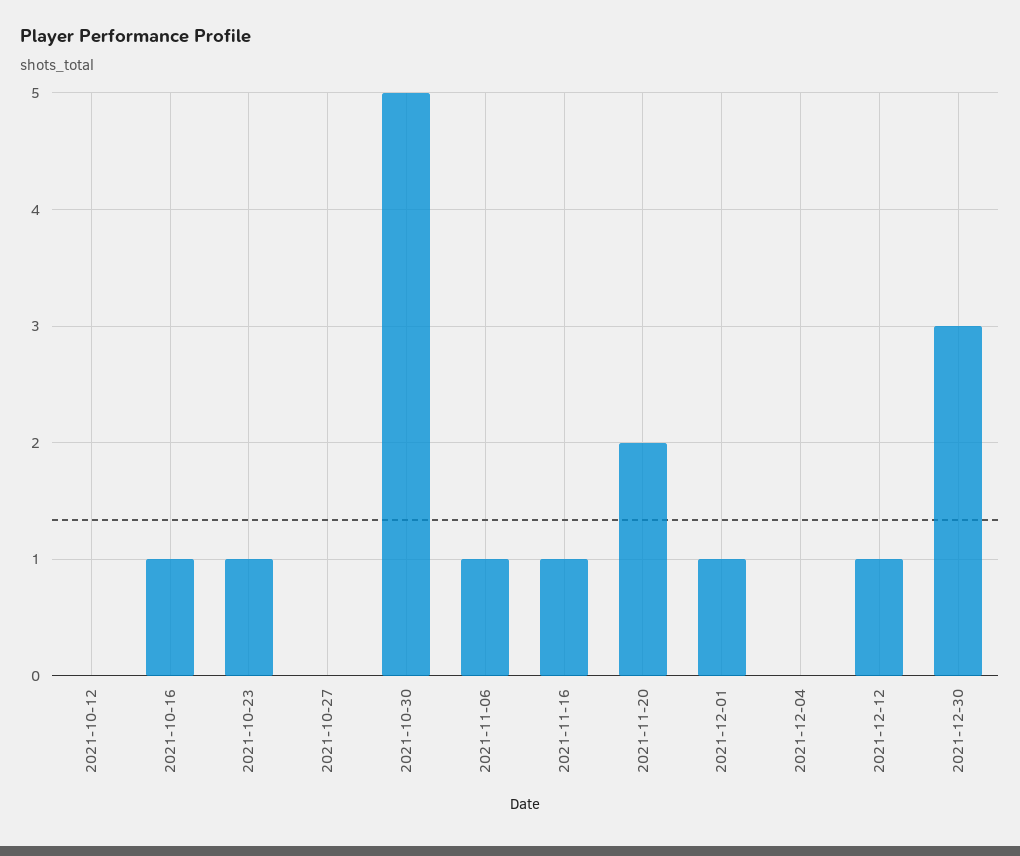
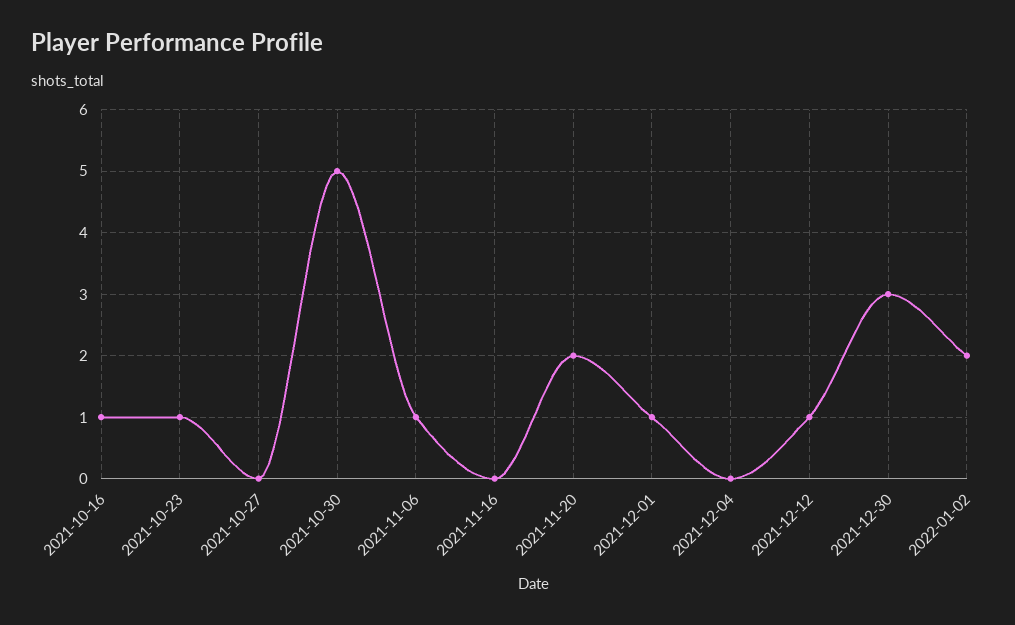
2021-10-12: 0 -> none
2021-11-16: 1 -> 0
2022-01-02: none -> 2

